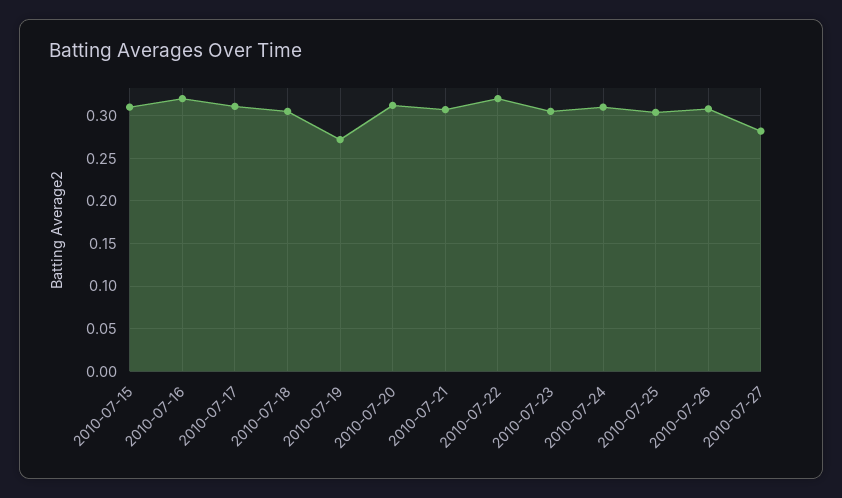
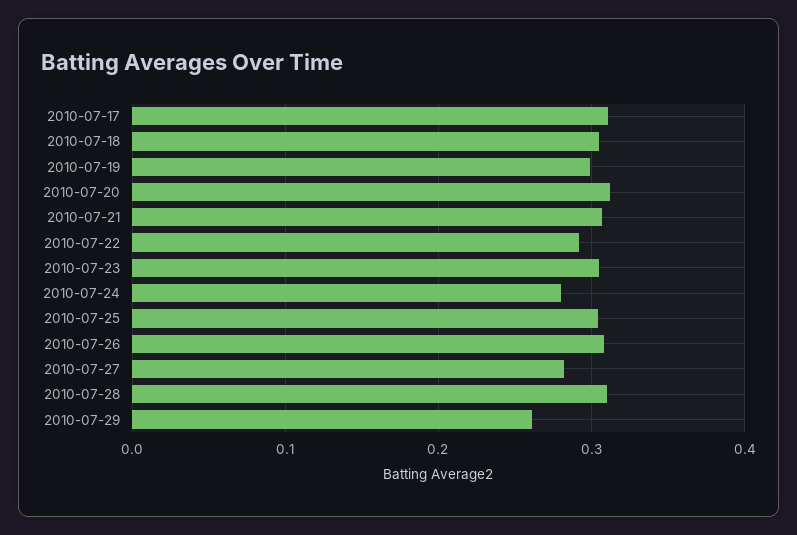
2010-07-15: 0.31 -> none
2010-07-16: 0.32 -> none
2010-07-19: 0.27 -> 0.3
2010-07-22: 0.32 -> 0.29
2010-07-24: 0.31 -> 0.28
2010-07-28: none -> 0.31
2010-07-29: none -> 0.26

